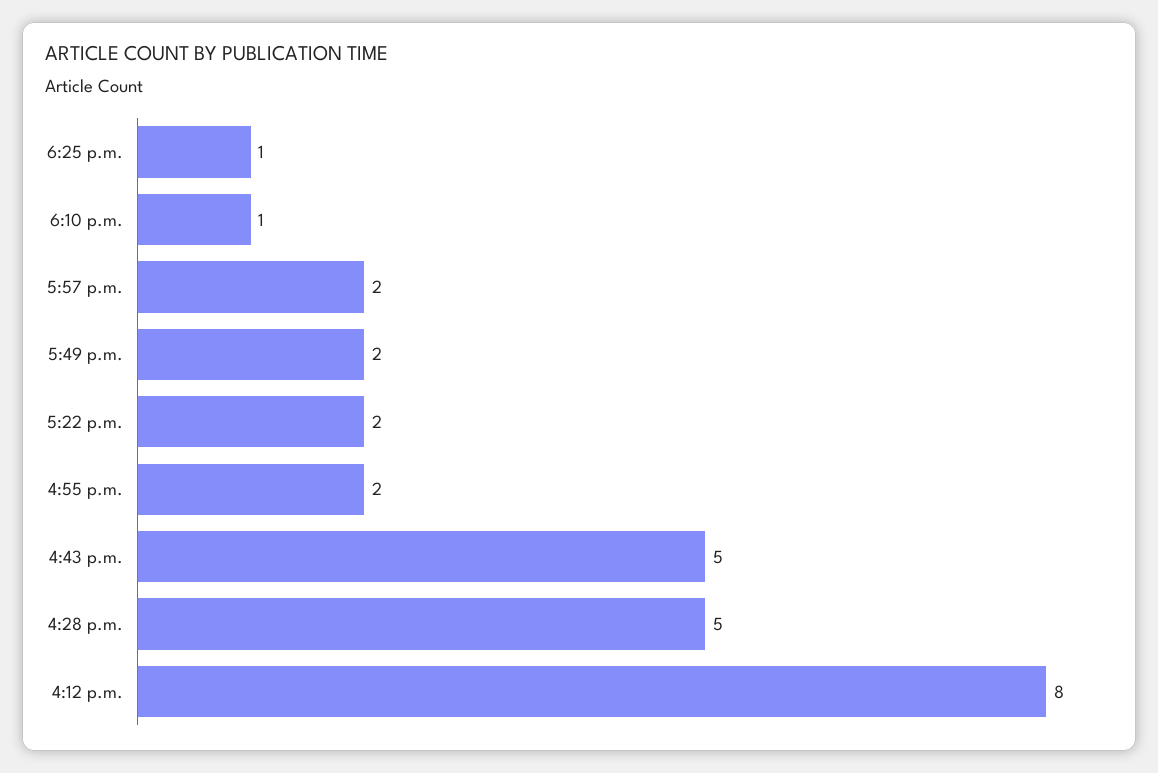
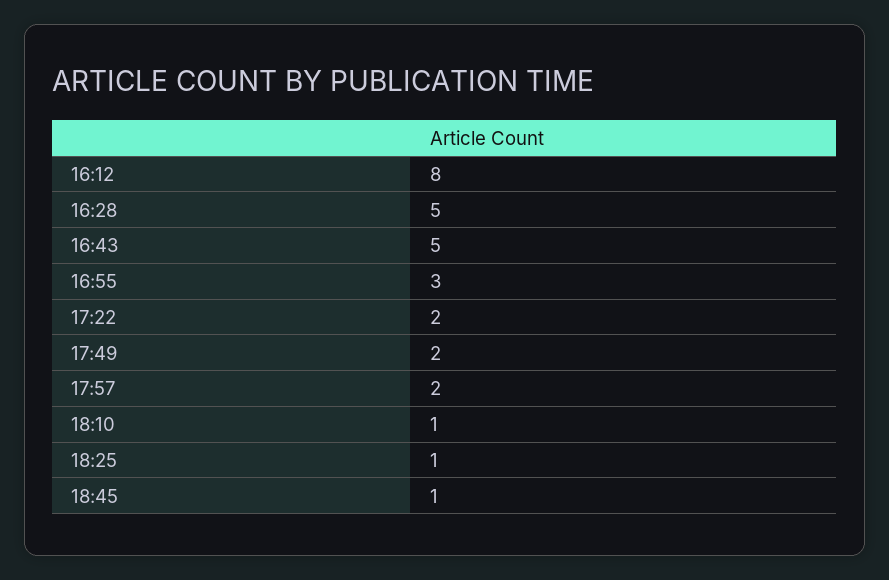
4:55 p.m.: 2 -> 3
18:45: none -> 1

